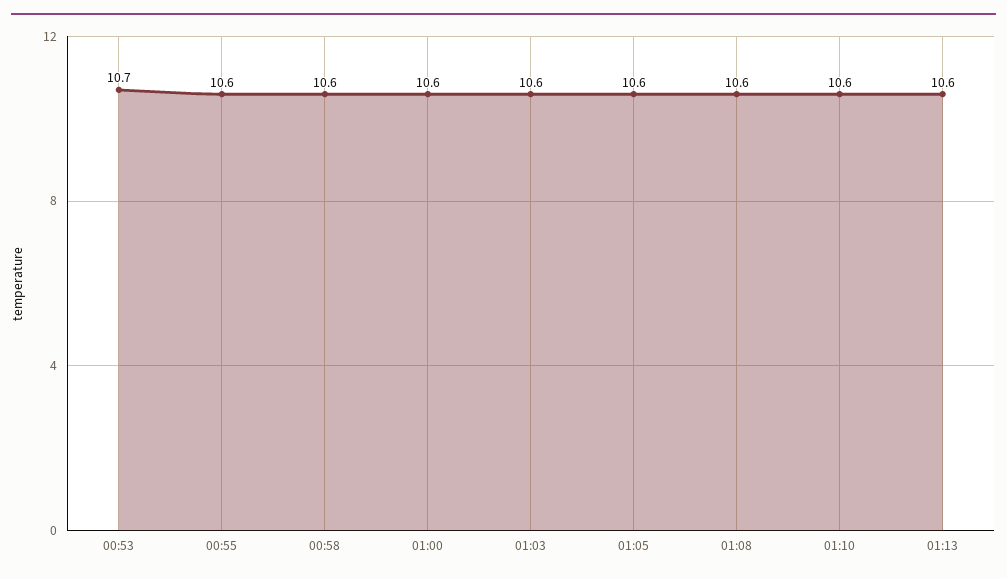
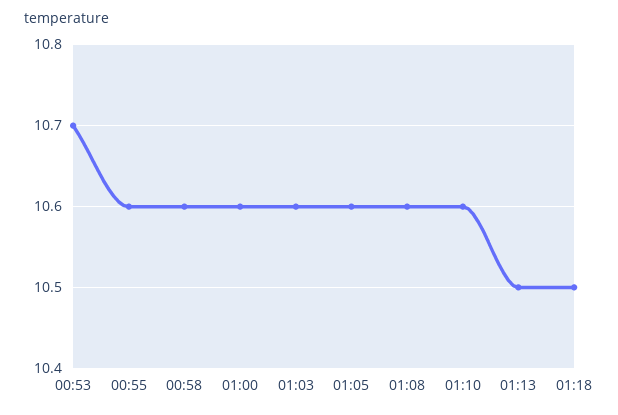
01:13: 10.6 -> 10.5
01:18: none -> 10.5

